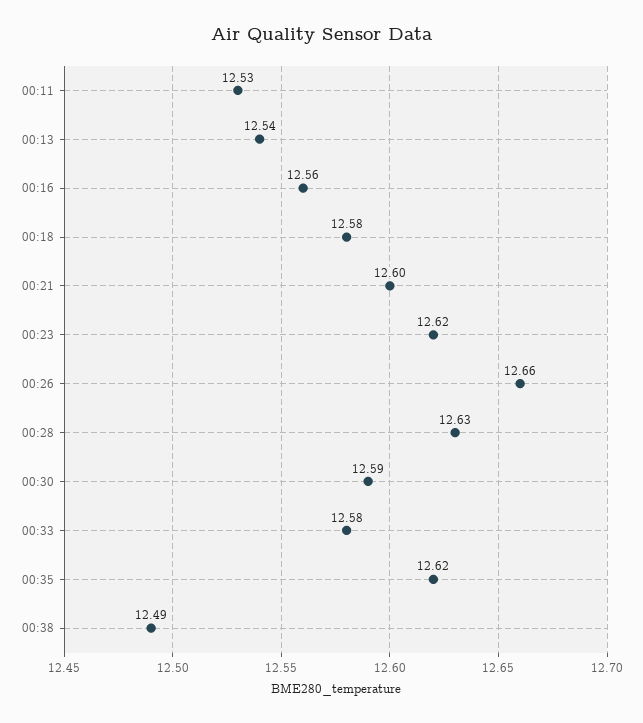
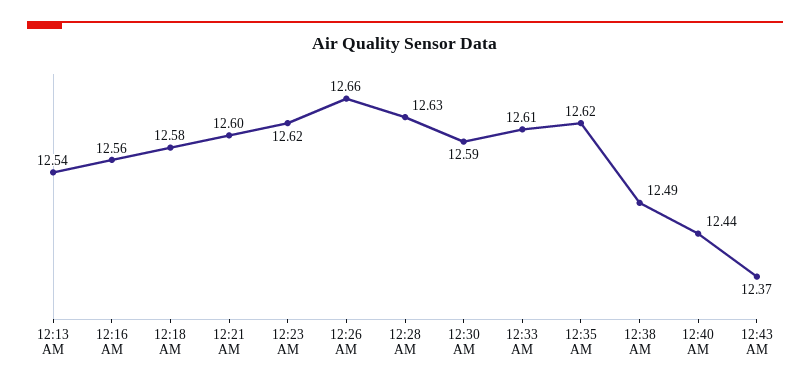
00:11: 12.53 -> none
00:33: 12.58 -> 12.61
12:40 AM: none -> 12.44
12:43 AM: none -> 12.37

